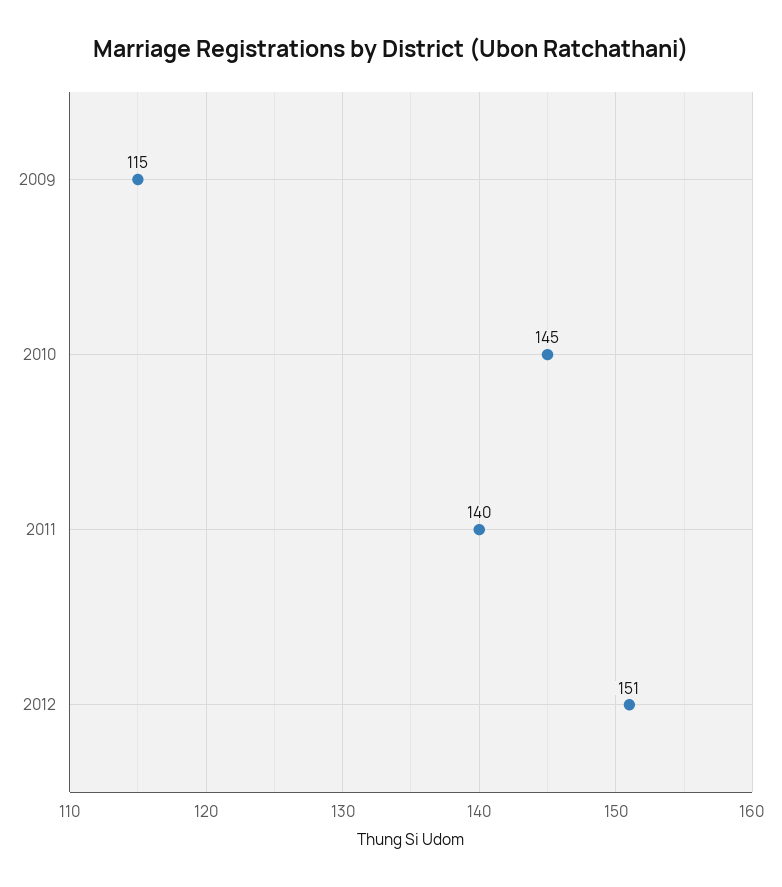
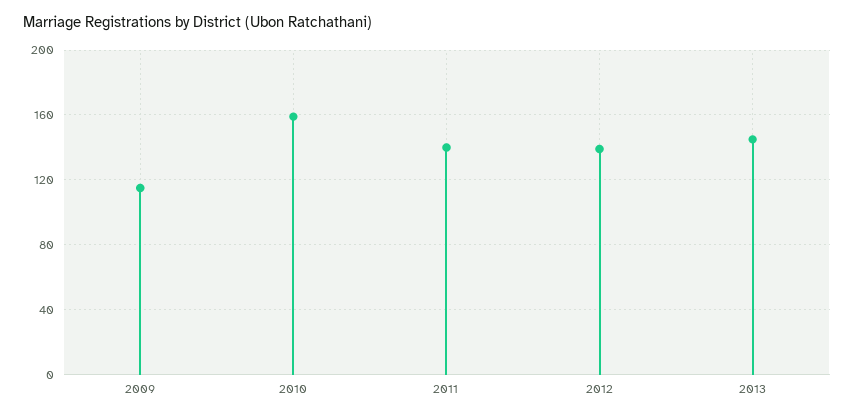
2010: 145 -> 160
2012: 151 -> 140
2013: none -> 145

